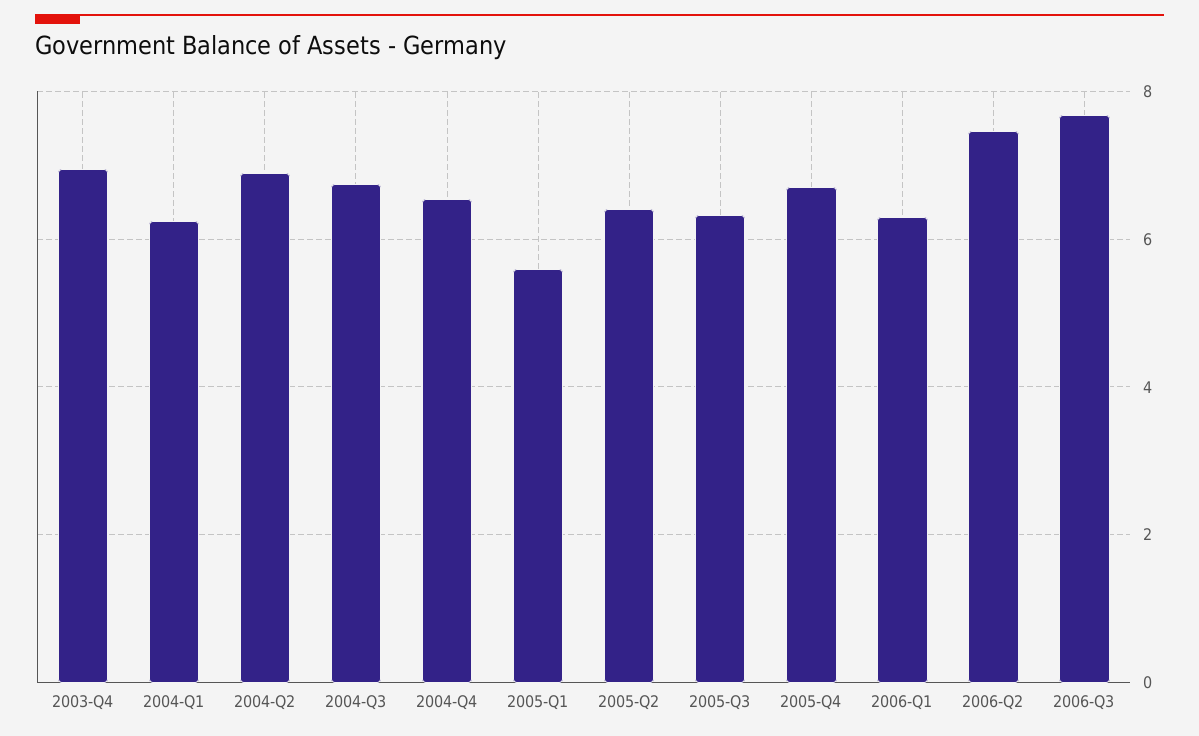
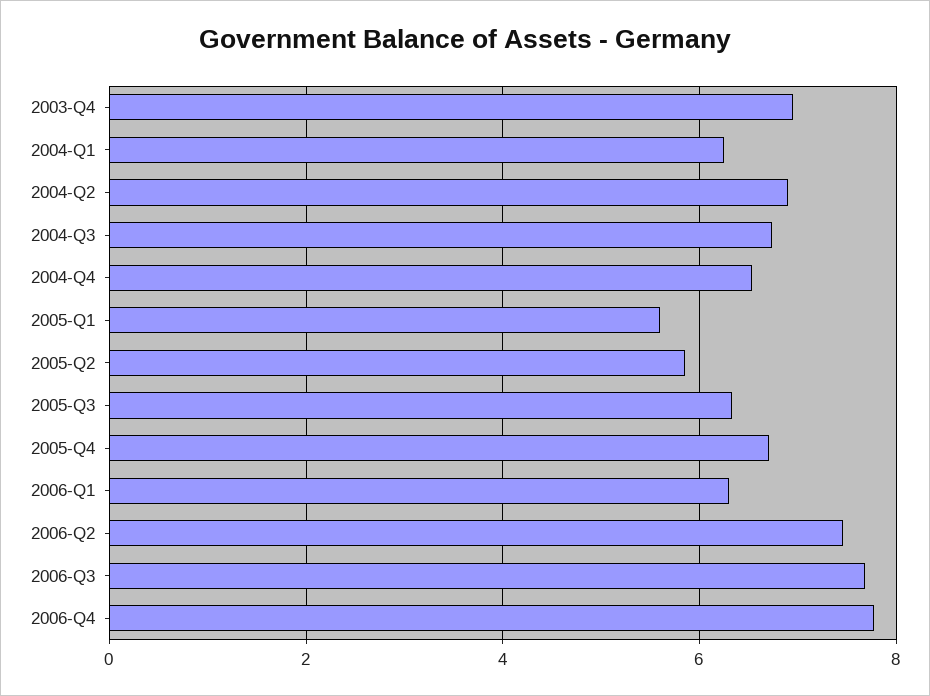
2005-Q2: 6.4 -> 5.8
2006-Q4: none -> 7.8

